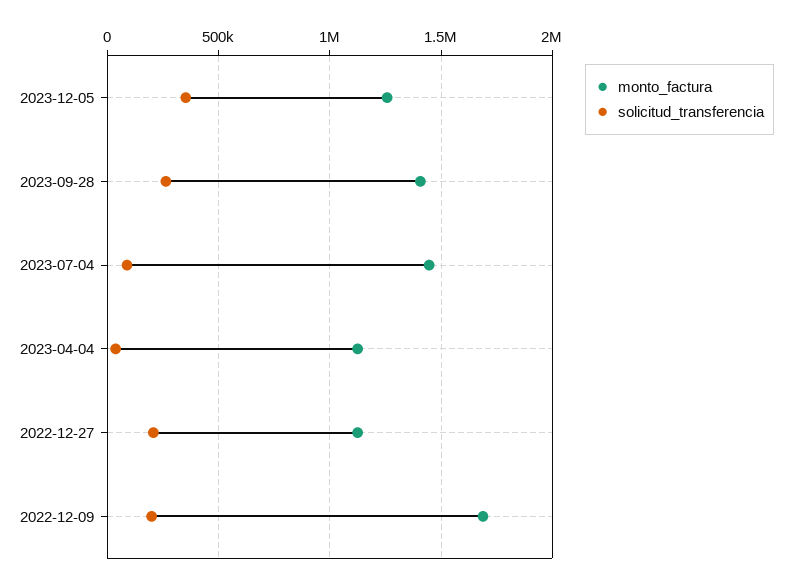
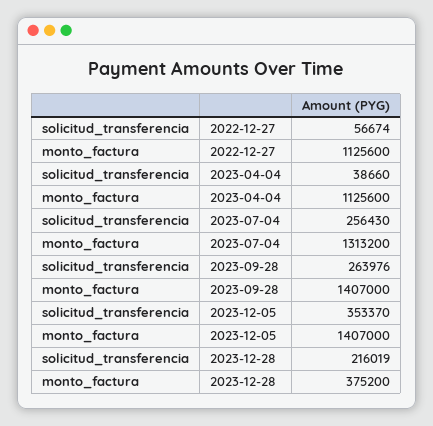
monto_factura, 2023-12-05: 1250000 -> 1407000
monto_factura, 2023-07-04: 1450000 -> 1313200
solicitud_transferencia, 2023-07-04: 100000 -> 256430
solicitud_transferencia, 2022-12-27: 200000 -> 56674
monto_factura, 2022-12-09: 1700000 -> none
solicitud_transferencia, 2022-12-09: 200000 -> none
solicitud_transferencia, 2023-12-28: none -> 216019
monto_factura, 2023-12-28: none -> 375200

